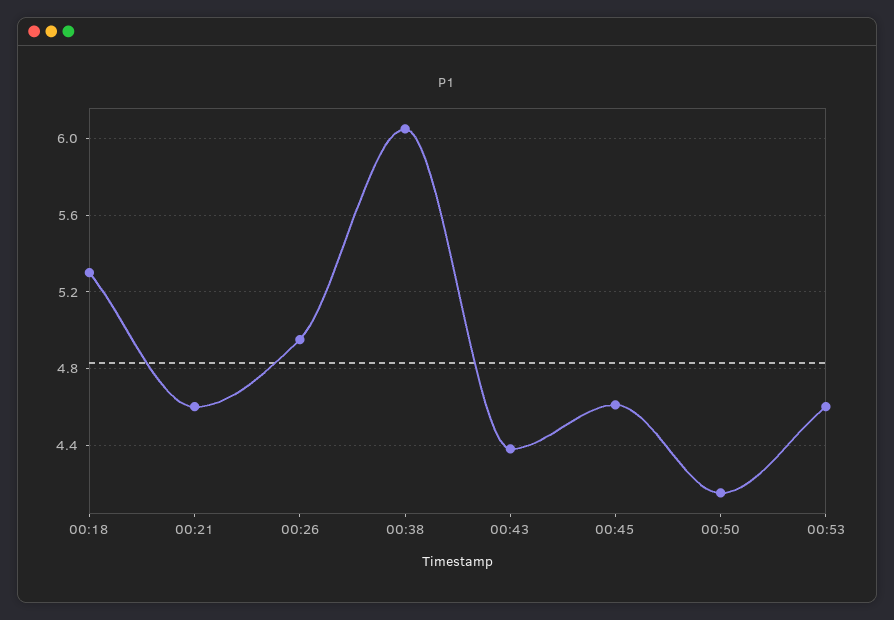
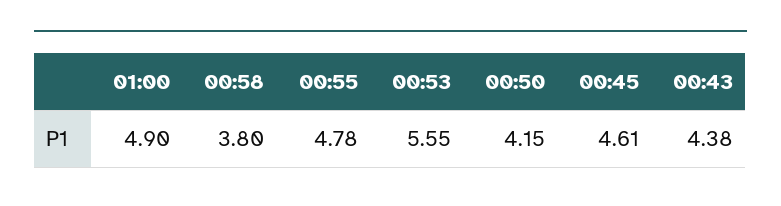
00:18: 5.3 -> none
00:21: 4.6 -> none
00:26: 4.95 -> none
00:38: 6.05 -> none
00:53: 4.6 -> 5.55
01:00: none -> 4.9
00:58: none -> 3.8
00:55: none -> 4.78

